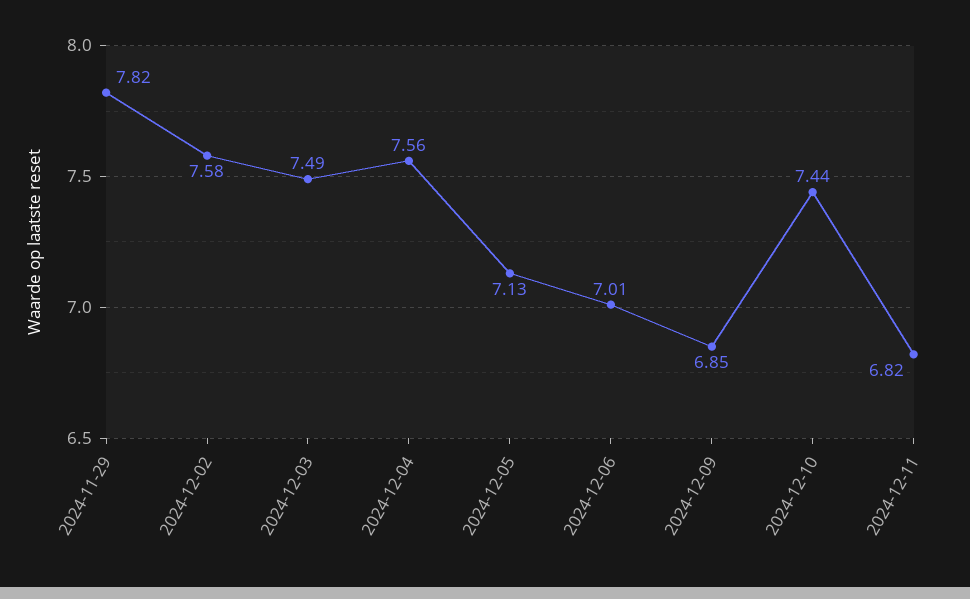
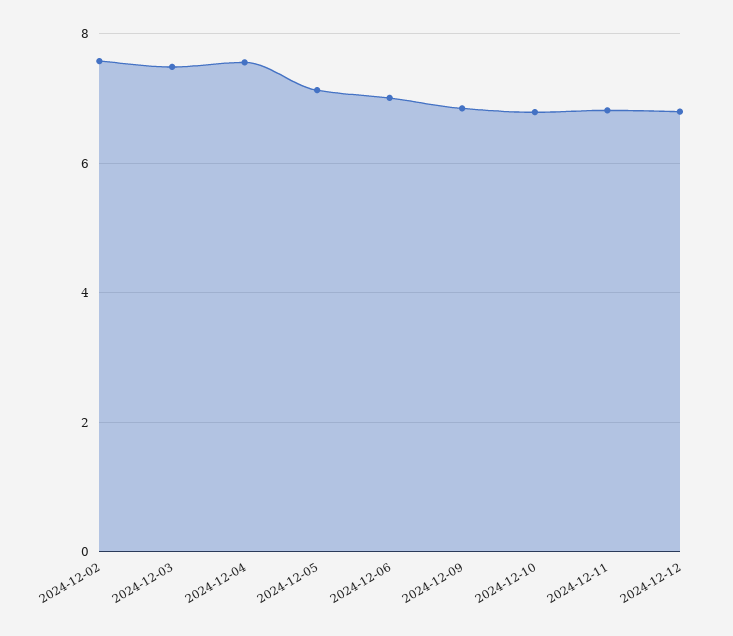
2024-11-29: 7.82 -> none
2024-12-10: 7.44 -> 6.8
2024-12-12: none -> 6.8

